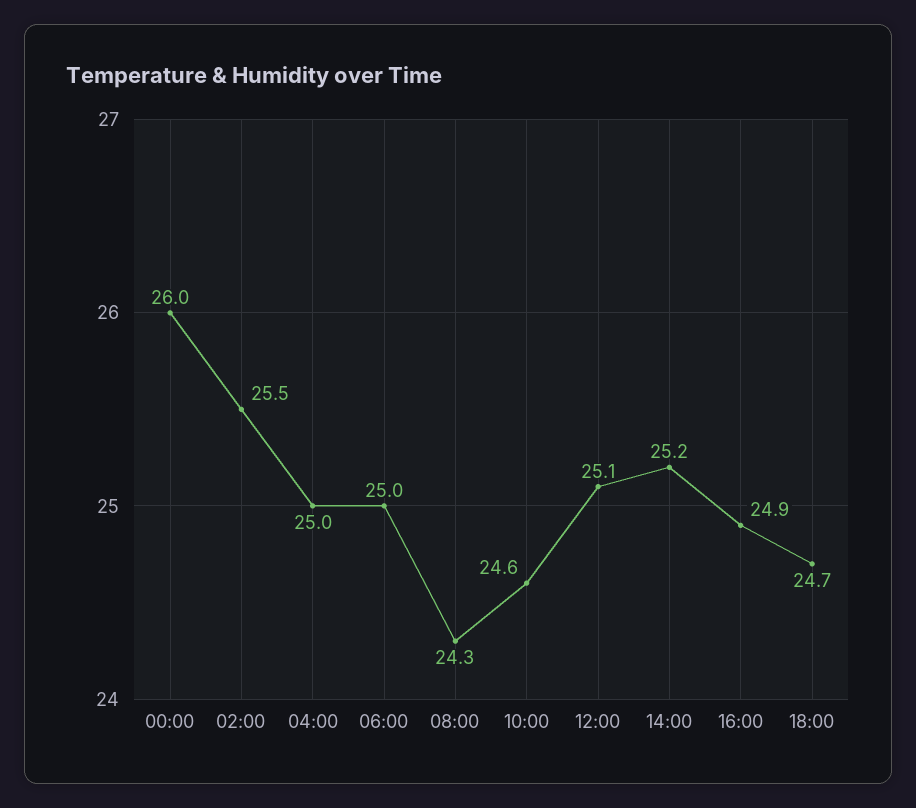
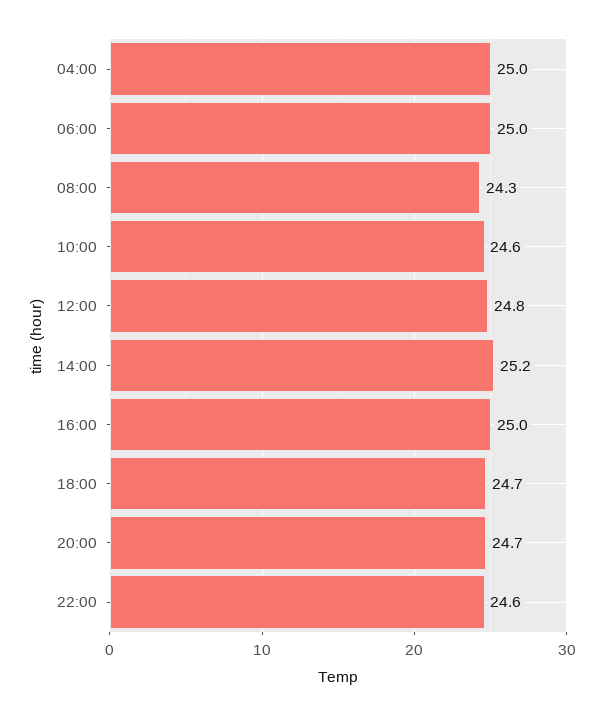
00:00: 26 -> none
02:00: 25.5 -> none
12:00: 25.1 -> 24.8
16:00: 24.9 -> 25
20:00: none -> 24.7
22:00: none -> 24.6

